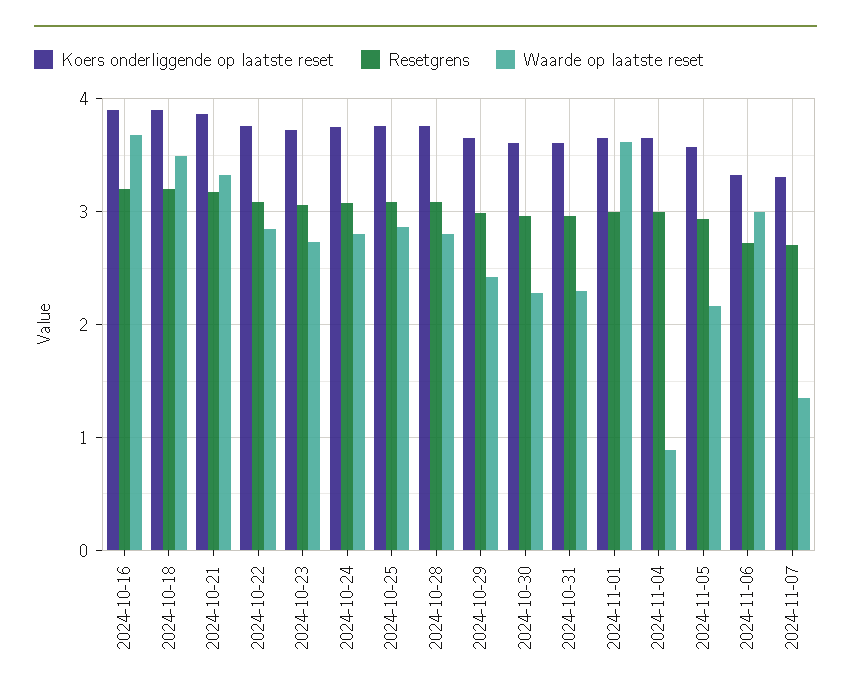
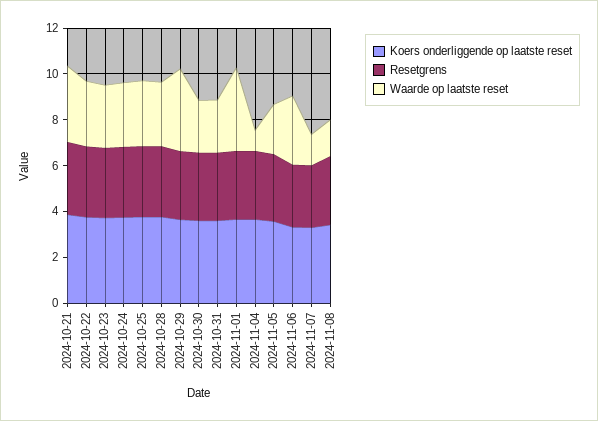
Koers onderliggende op laatste reset, 2024-10-16: 3.9 -> none
Resetgrens, 2024-10-16: 3.2 -> none
Waarde op laatste reset, 2024-10-16: 3.7 -> none
Koers onderliggende op laatste reset, 2024-10-18: 3.9 -> none
Resetgrens, 2024-10-18: 3.2 -> none
Waarde op laatste reset, 2024-10-18: 3.5 -> none
Waarde op laatste reset, 2024-10-29: 2.4 -> 3.5
Koers onderliggende op laatste reset, 2024-11-08: none -> 3.5
Resetgrens, 2024-11-08: none -> 3
Waarde op laatste reset, 2024-11-08: none -> 1.5

